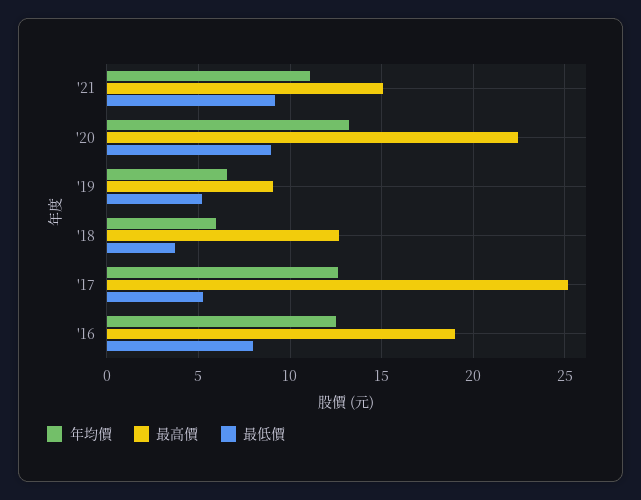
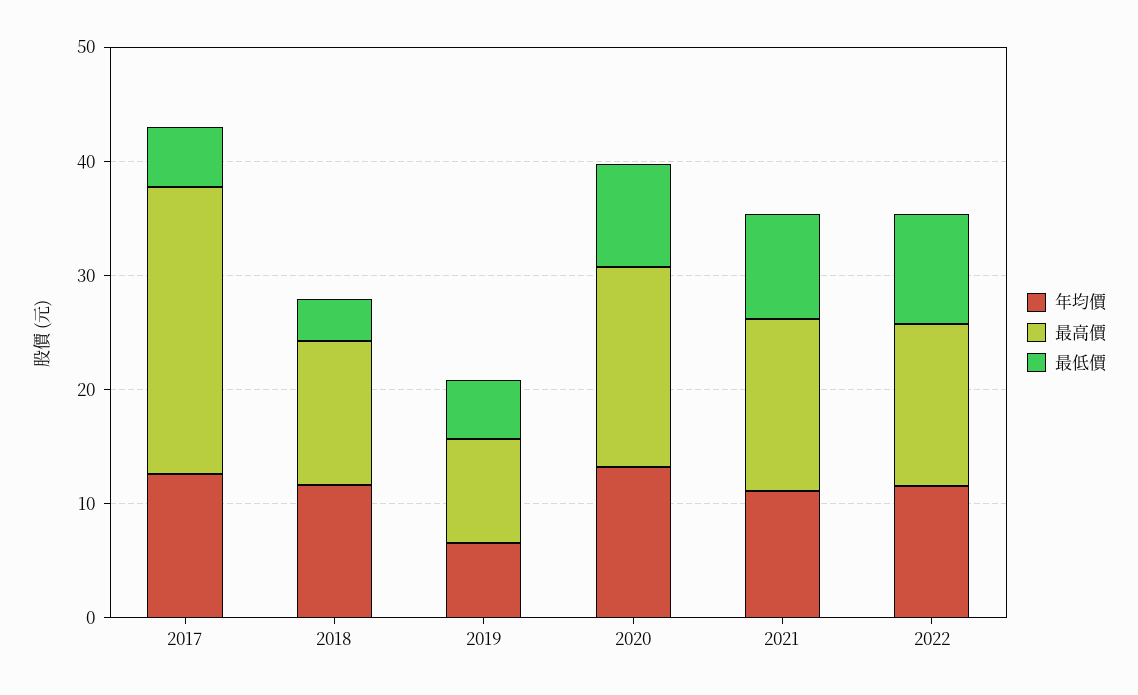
最高價, '20: 22.5 -> 18
年均價, '18: 6 -> 12
年均價, '16: 12.5 -> none
最高價, '16: 19 -> none
最低價, '16: 8 -> none
年均價, 2022: none -> 12
最高價, 2022: none -> 14
最低價, 2022: none -> 10

